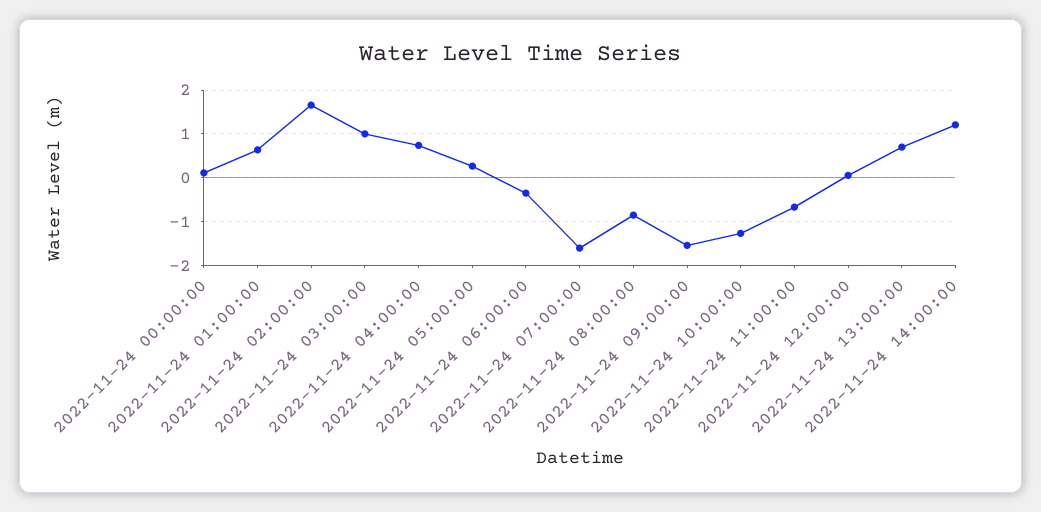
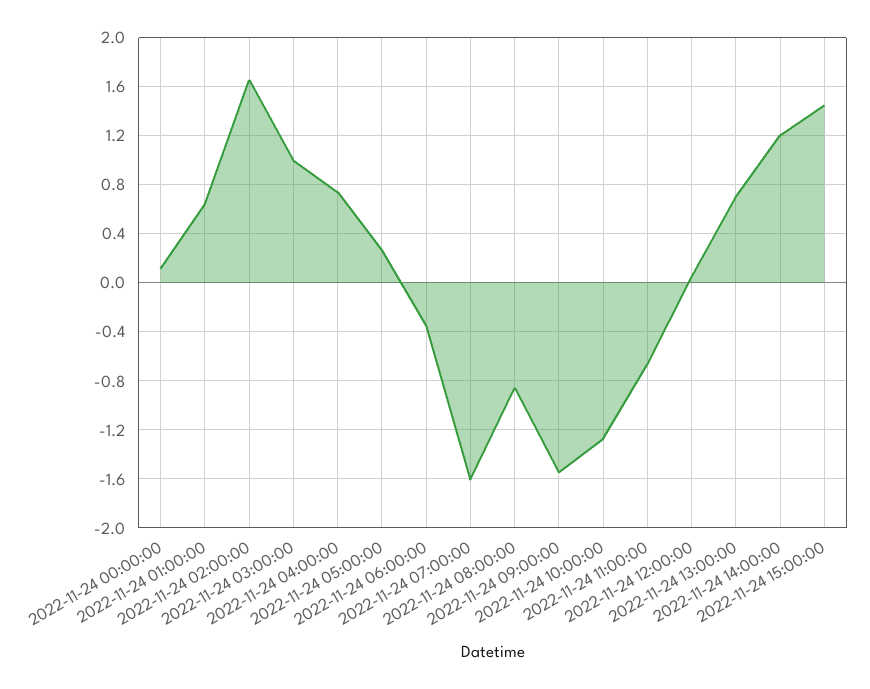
2022-11-24 15:00:00: none -> 1.45

